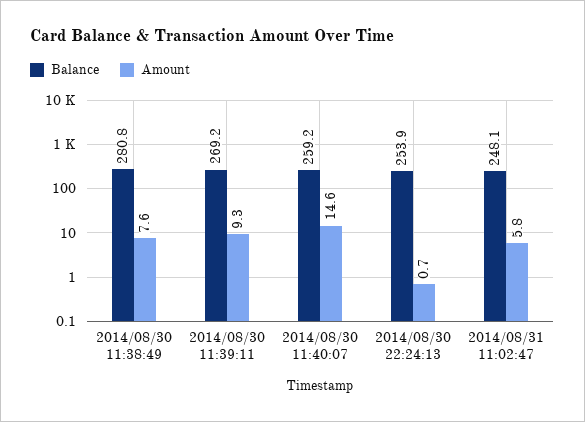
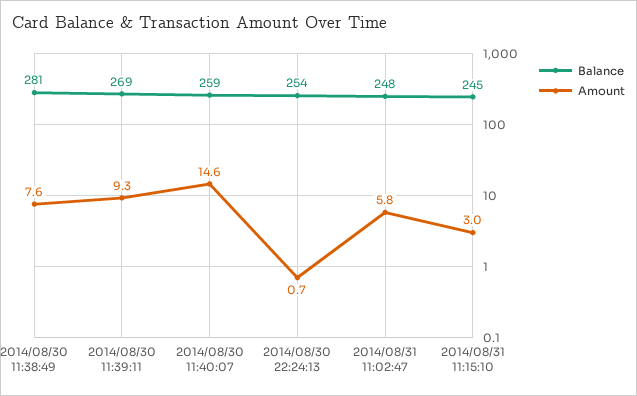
Balance, 2014/08/31 11:15:10: none -> 245
Amount, 2014/08/31 11:15:10: none -> 3

